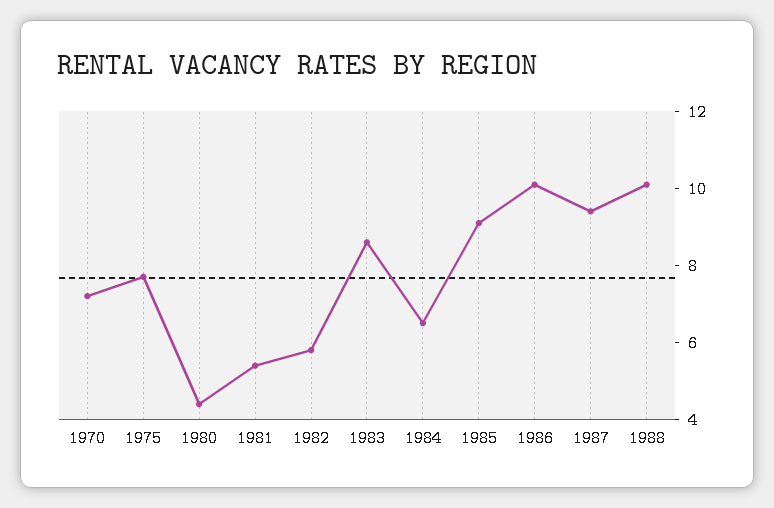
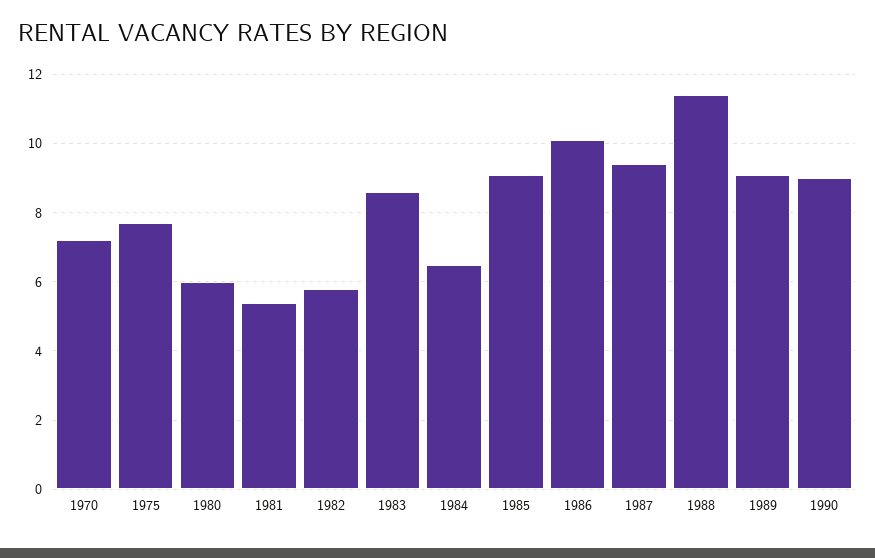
1980: 4.5 -> 6
1988: 10 -> 11.5
1989: none -> 9
1990: none -> 9

